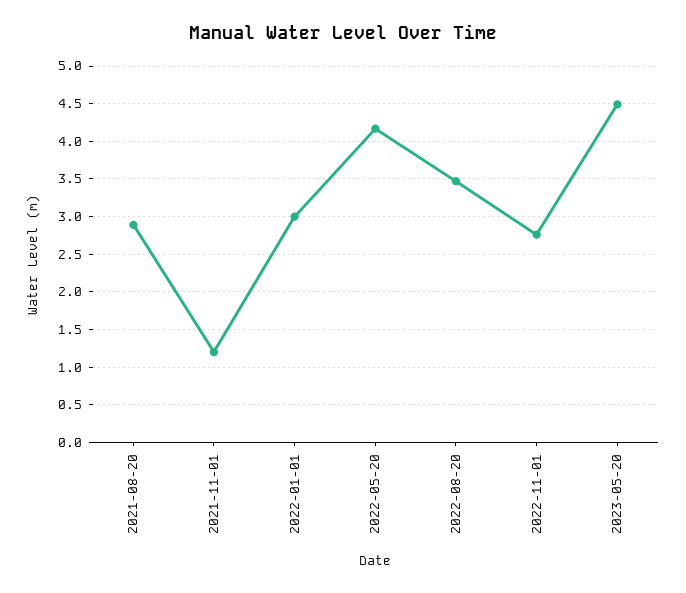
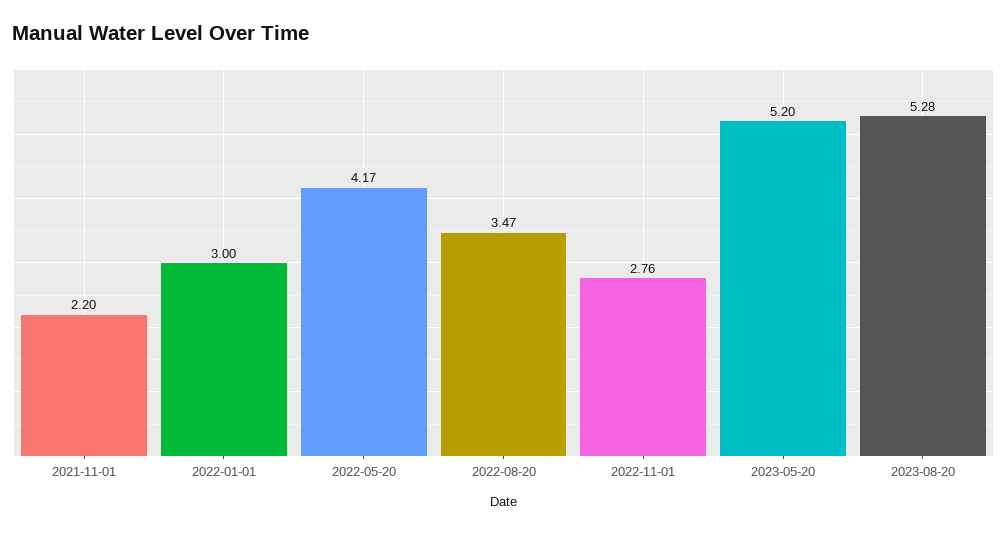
2021-08-20: 2.9 -> none
2021-11-01: 1.2 -> 2.2
2023-05-20: 4.5 -> 5.2
2023-08-20: none -> 5.28

